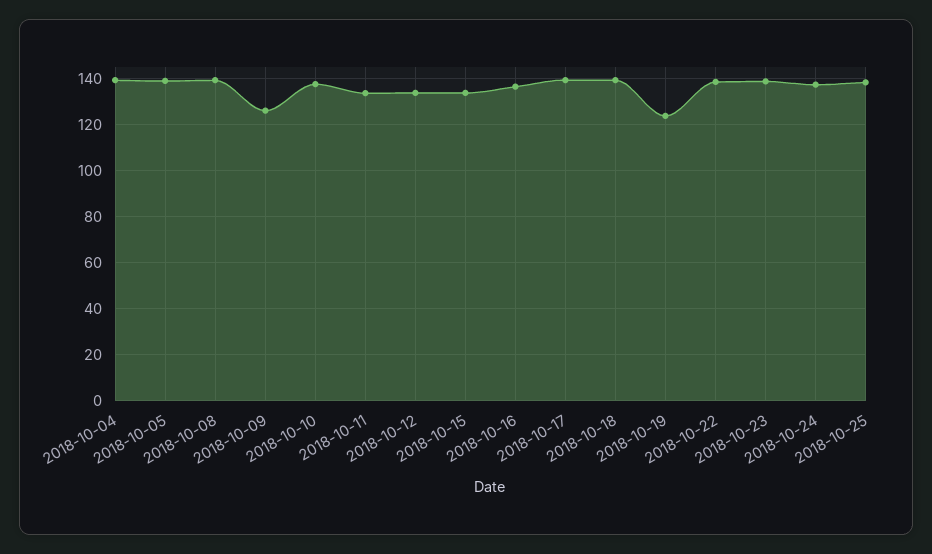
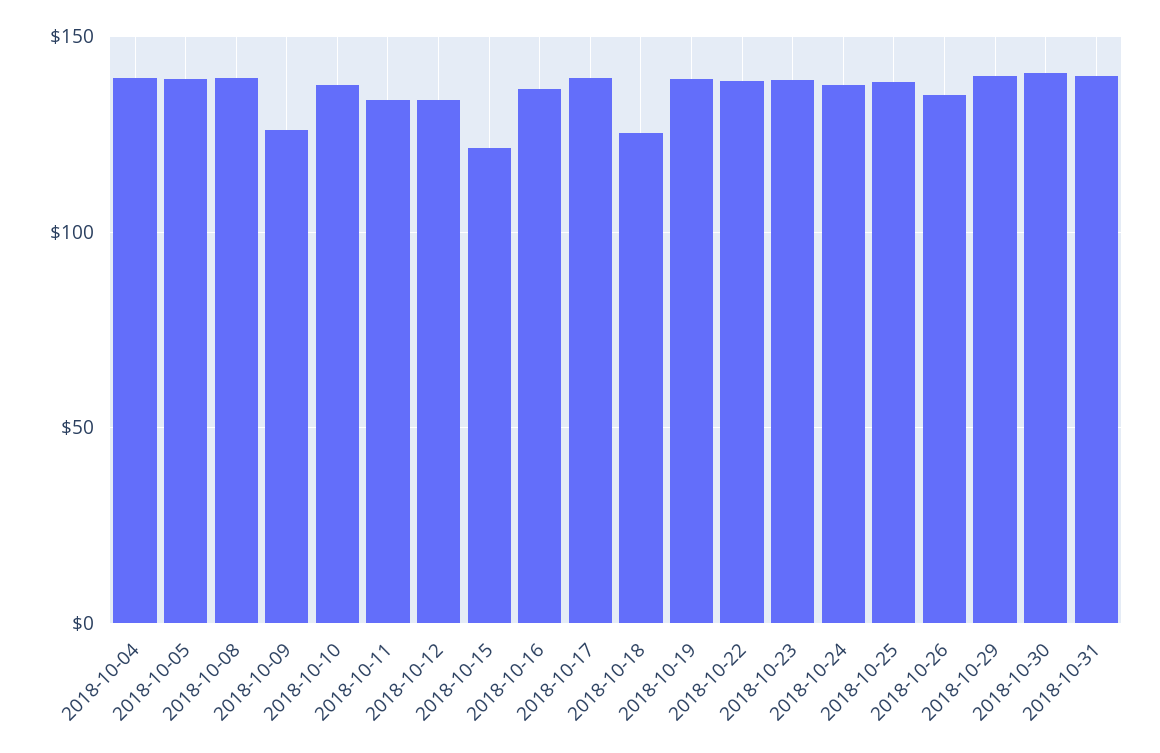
2018-10-15: 135 -> 120
2018-10-18: 140 -> 125
2018-10-19: 125 -> 140
2018-10-26: none -> 135
2018-10-29: none -> 140
2018-10-30: none -> 140
2018-10-31: none -> 140

